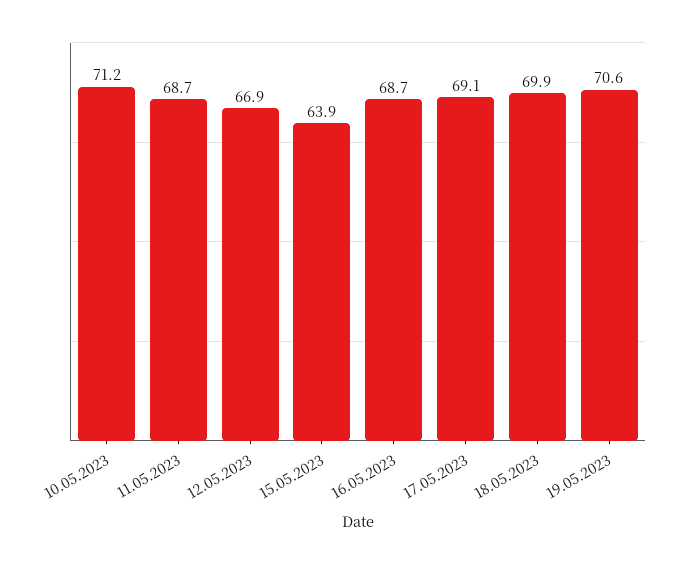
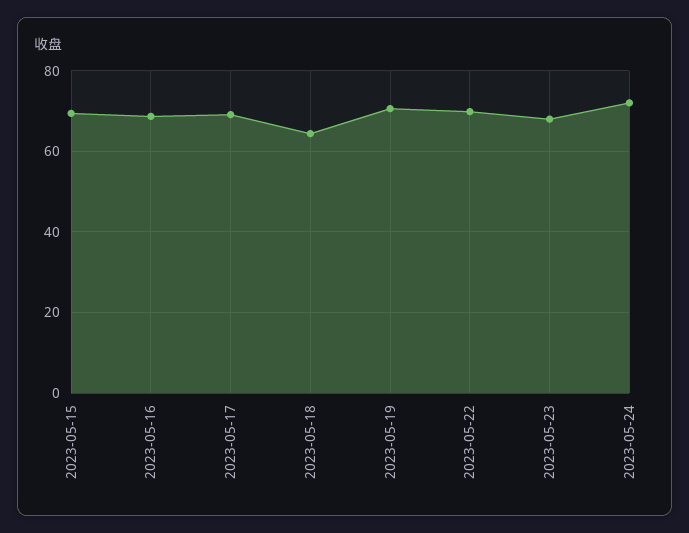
10.05.2023: 71.2 -> none
11.05.2023: 68.7 -> none
12.05.2023: 66.9 -> none
15.05.2023: 63.9 -> 70
18.05.2023: 69.9 -> 64
2023-05-22: none -> 70
2023-05-23: none -> 68
2023-05-24: none -> 72

